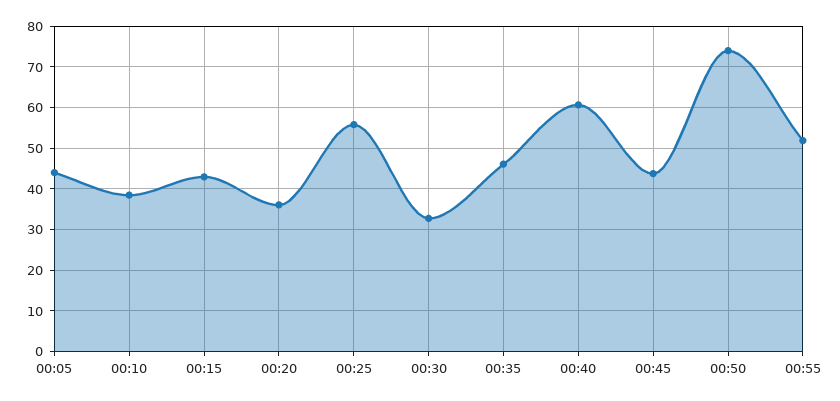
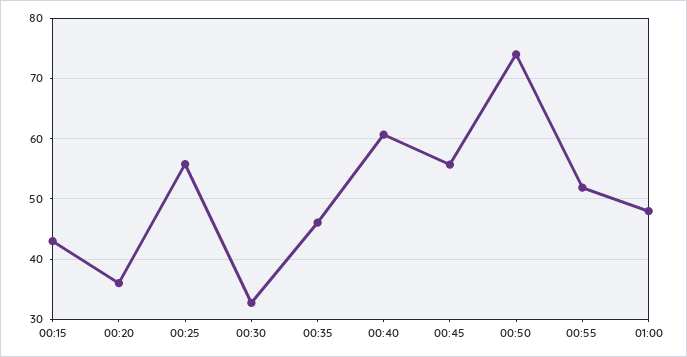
00:05: 44 -> none
00:10: 38 -> none
00:45: 44 -> 56
01:00: none -> 48

